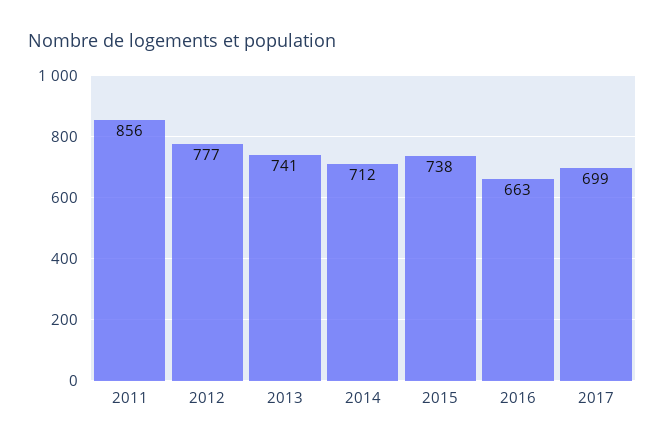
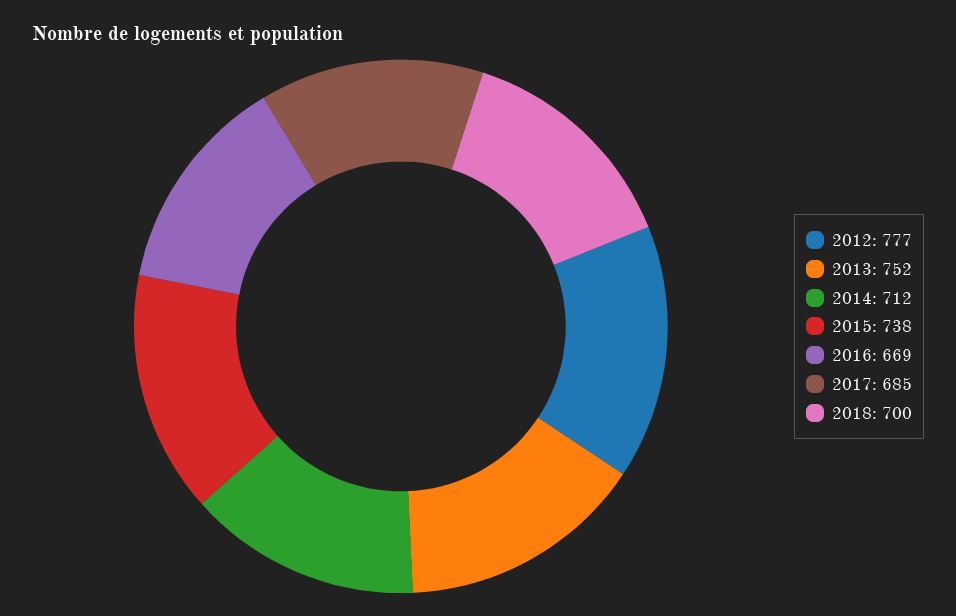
2011: 856 -> none
2013: 741 -> 752
2016: 663 -> 669
2017: 699 -> 685
2018: none -> 700

